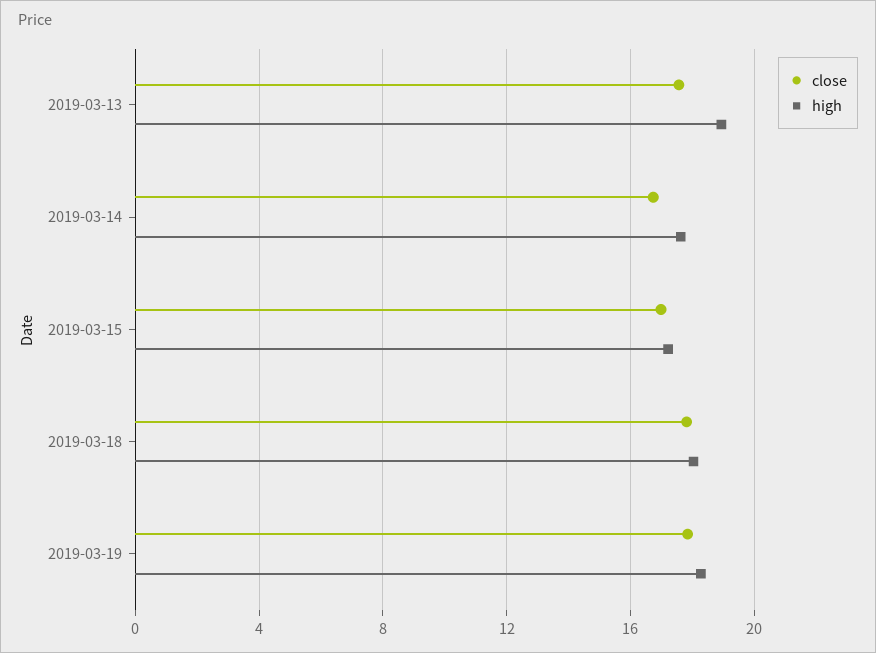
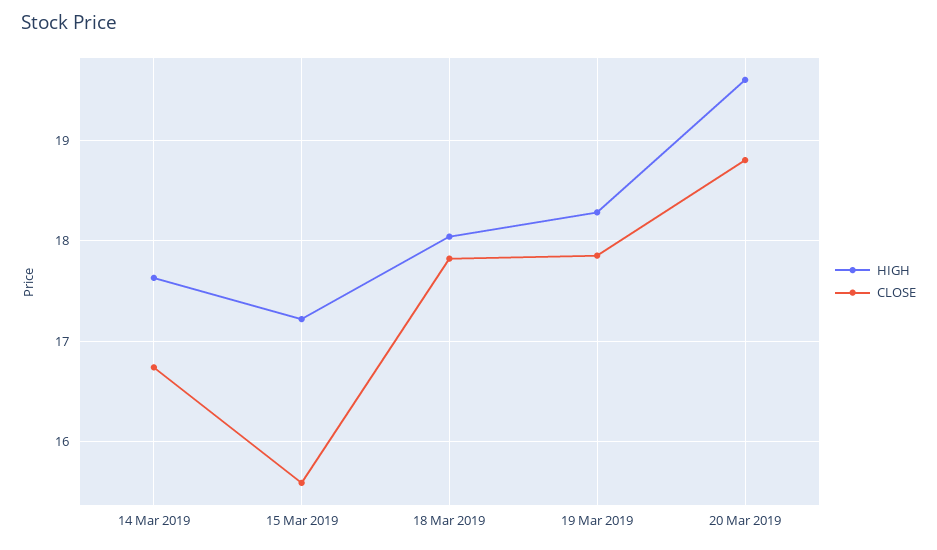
close, 2019-03-13: 17.5 -> none
high, 2019-03-13: 19 -> none
close, 2019-03-15: 17 -> 15.6
high, 20 Mar 2019: none -> 19.6
close, 20 Mar 2019: none -> 18.8

